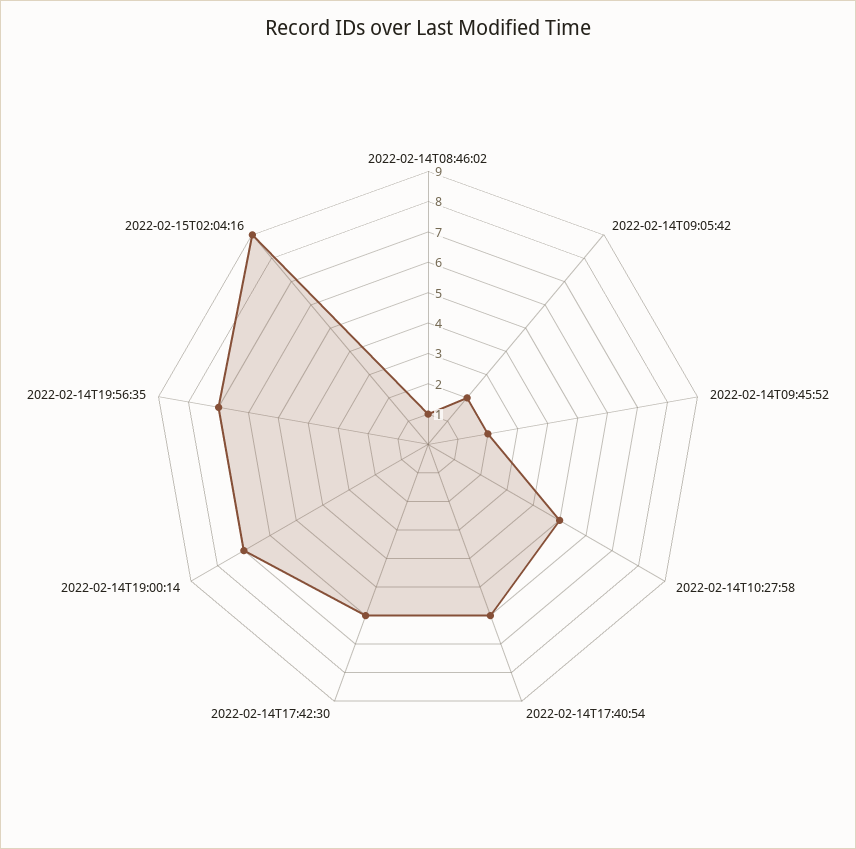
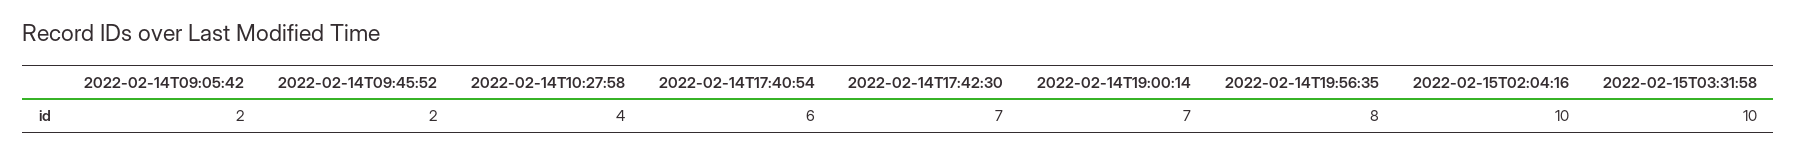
2022-02-14T08:46:02: 1 -> none
2022-02-14T10:27:58: 5 -> 4
2022-02-14T17:42:30: 6 -> 7
2022-02-14T19:56:35: 7 -> 8
2022-02-15T02:04:16: 9 -> 10
2022-02-15T03:31:58: none -> 10

